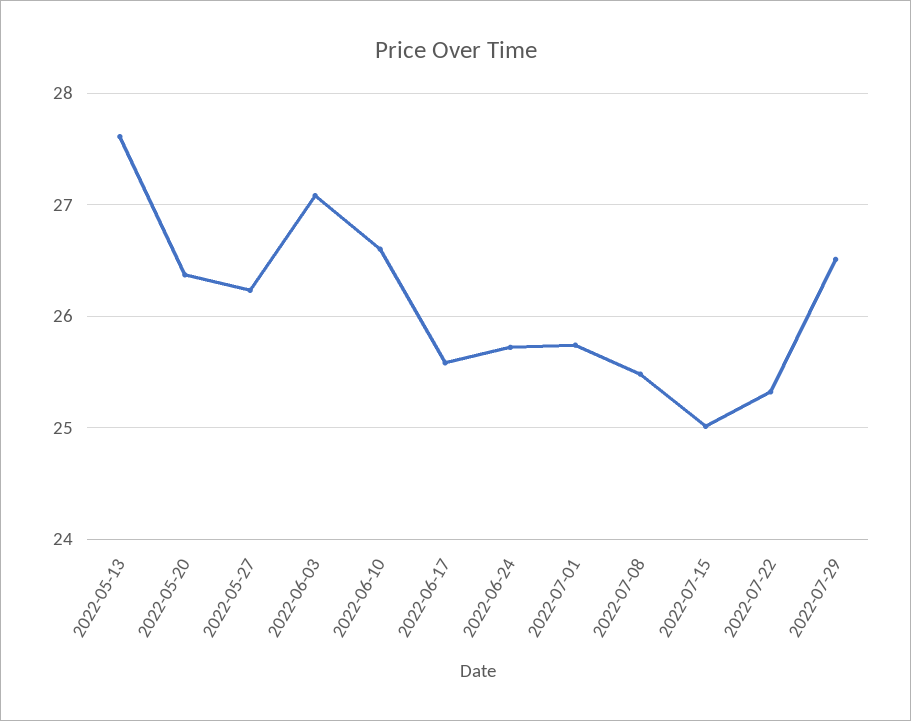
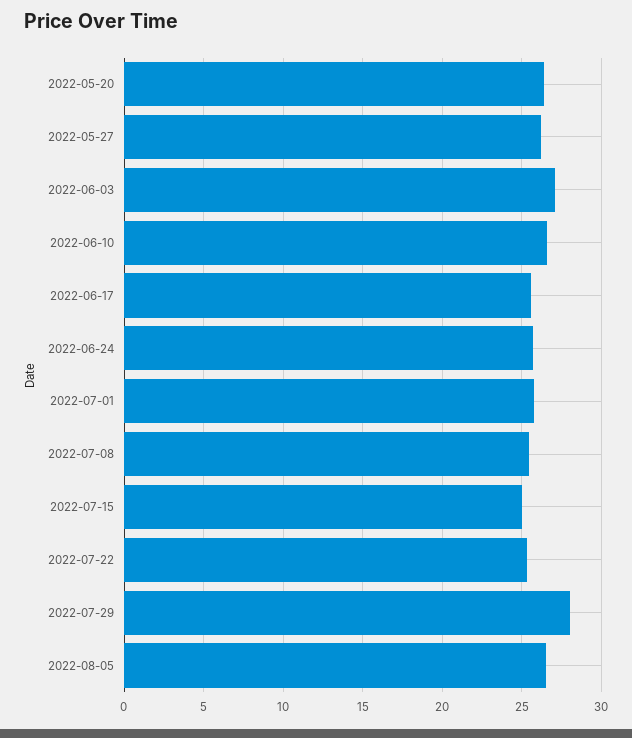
2022-05-13: 27.6 -> none
2022-07-29: 26.5 -> 28
2022-08-05: none -> 26.5

